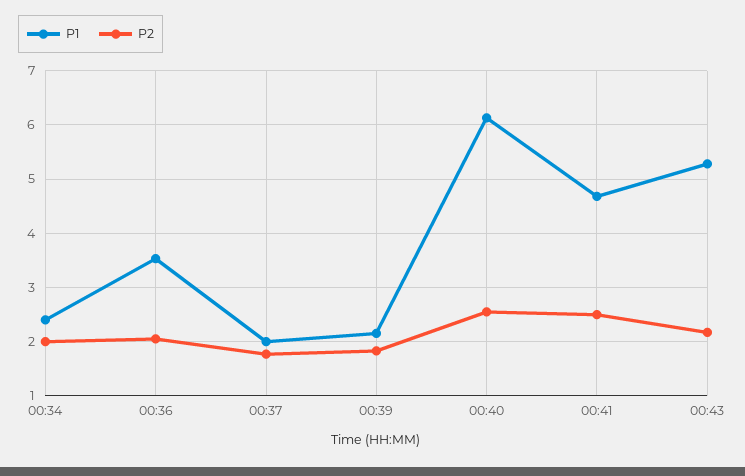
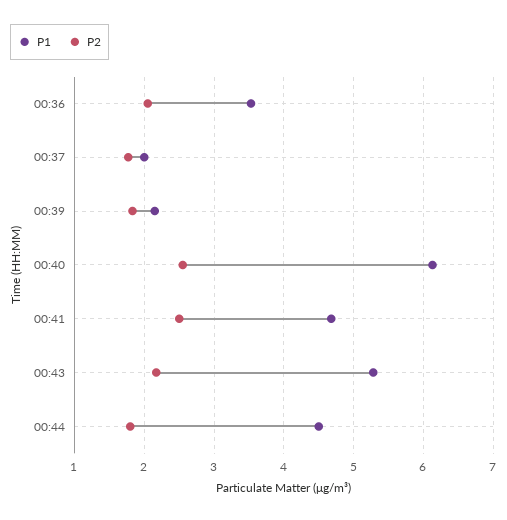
P1, 00:34: 2.4 -> none
P2, 00:34: 2 -> none
P1, 00:44: none -> 4.5
P2, 00:44: none -> 1.8

